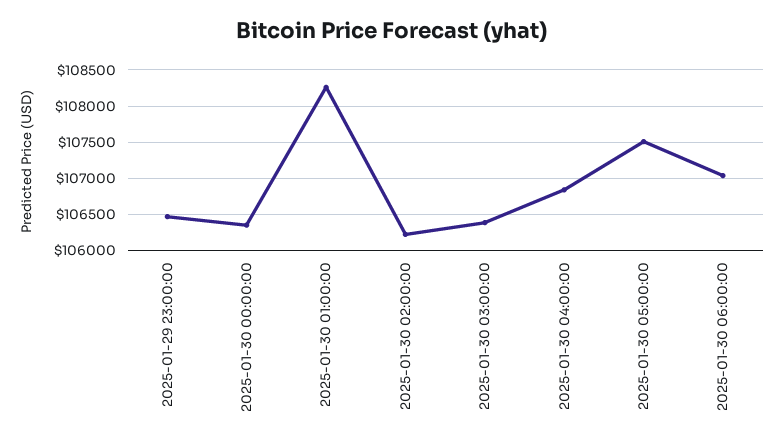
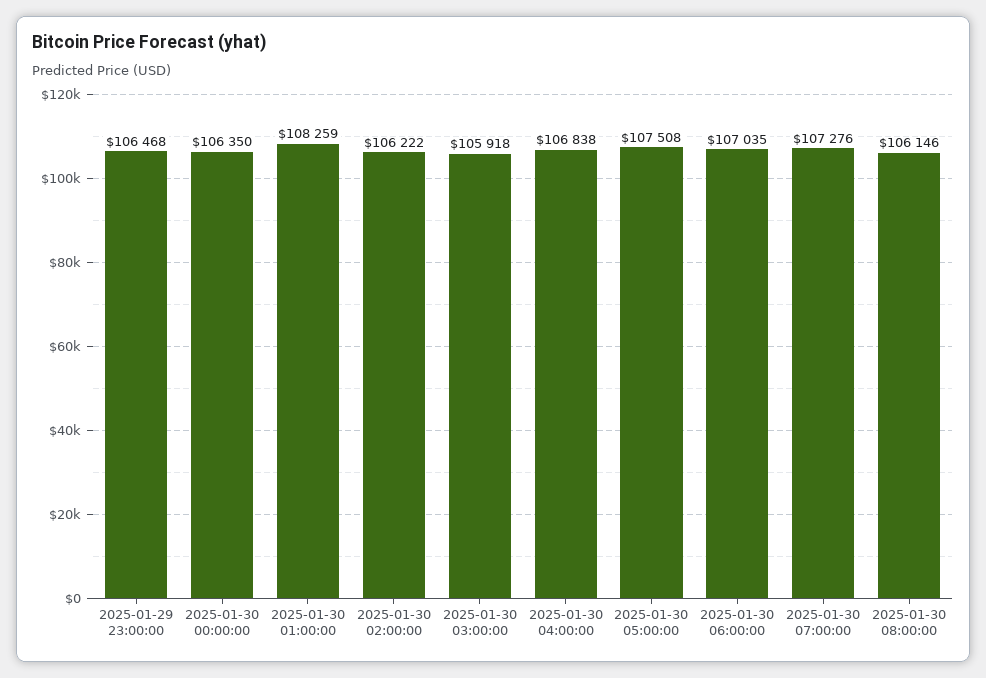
2025-01-30 03:00:00: 106400 -> 105918
2025-01-30 07:00:00: none -> 107276
2025-01-30 08:00:00: none -> 106146

